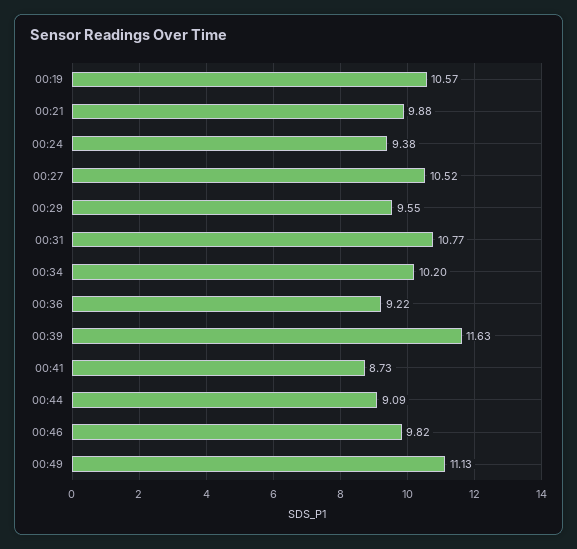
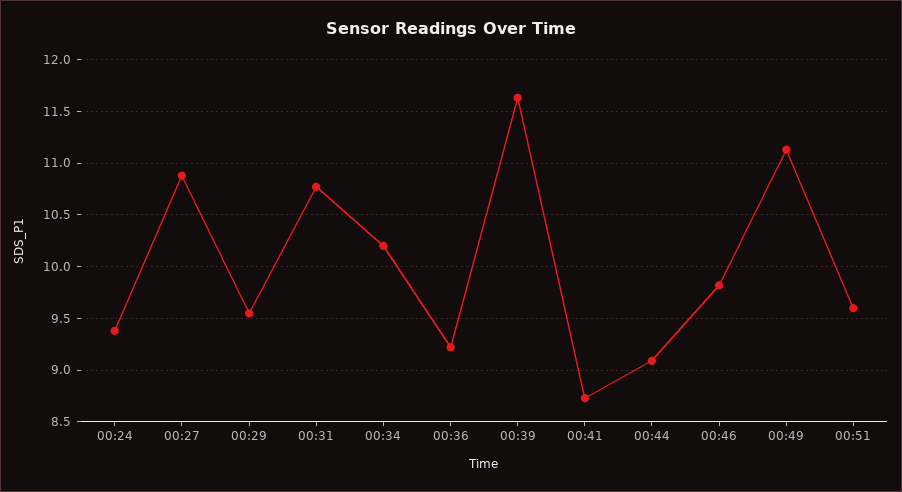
00:19: 10.57 -> none
00:21: 9.88 -> none
00:27: 10.52 -> 10.9
00:51: none -> 9.6

